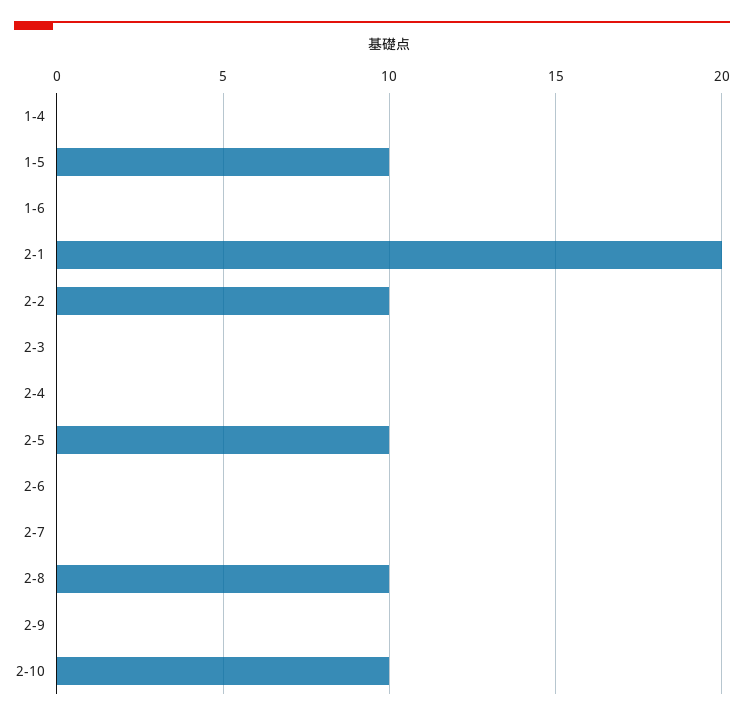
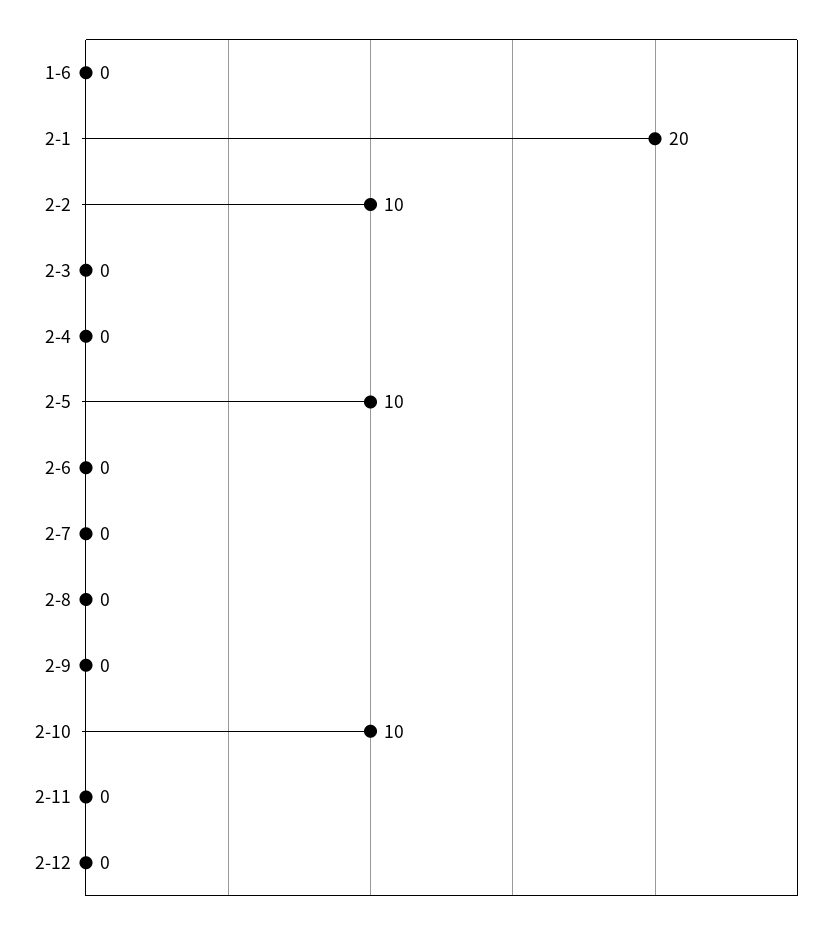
1-4: 0 -> none
1-5: 10 -> none
2-8: 10 -> 0
2-11: none -> 0
2-12: none -> 0

